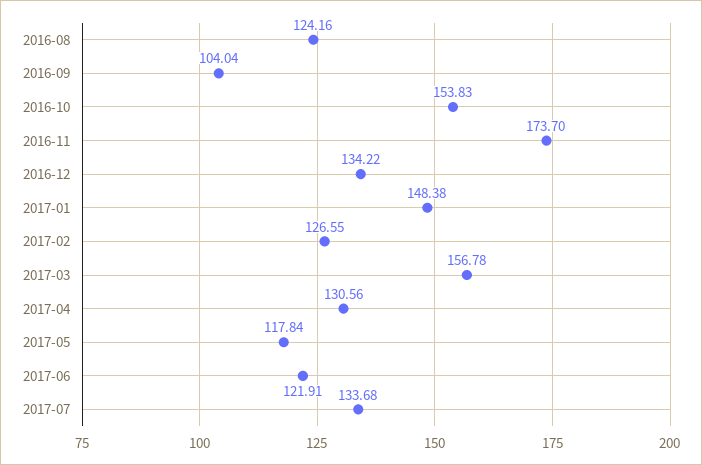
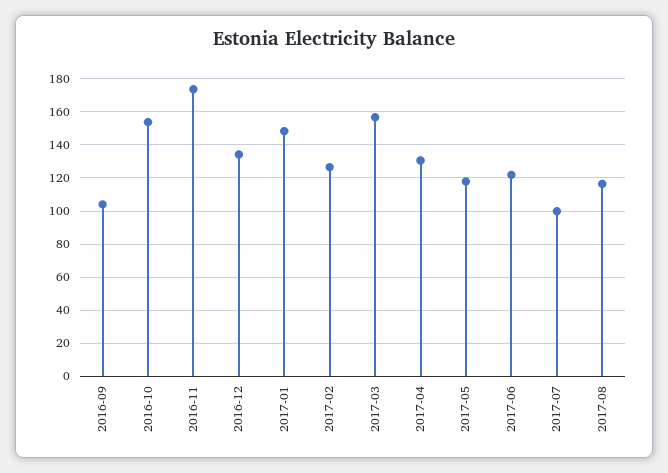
2016-08: 124.16 -> none
2017-07: 133.68 -> 100
2017-08: none -> 115

